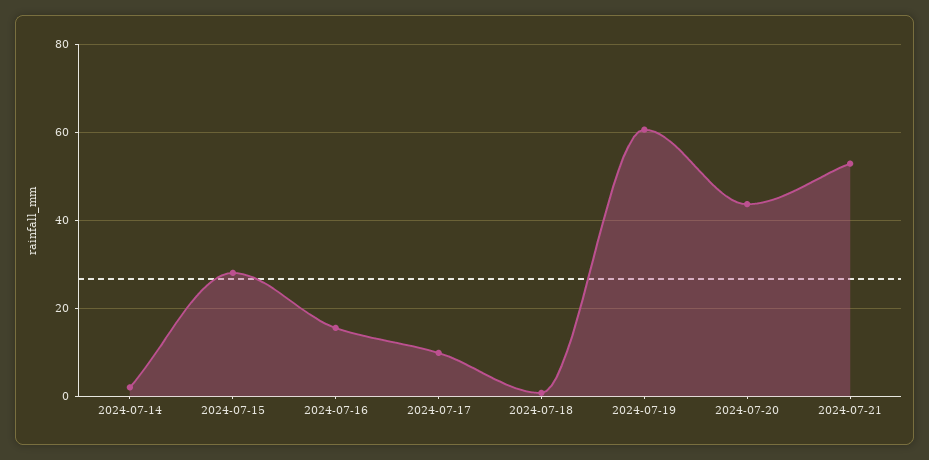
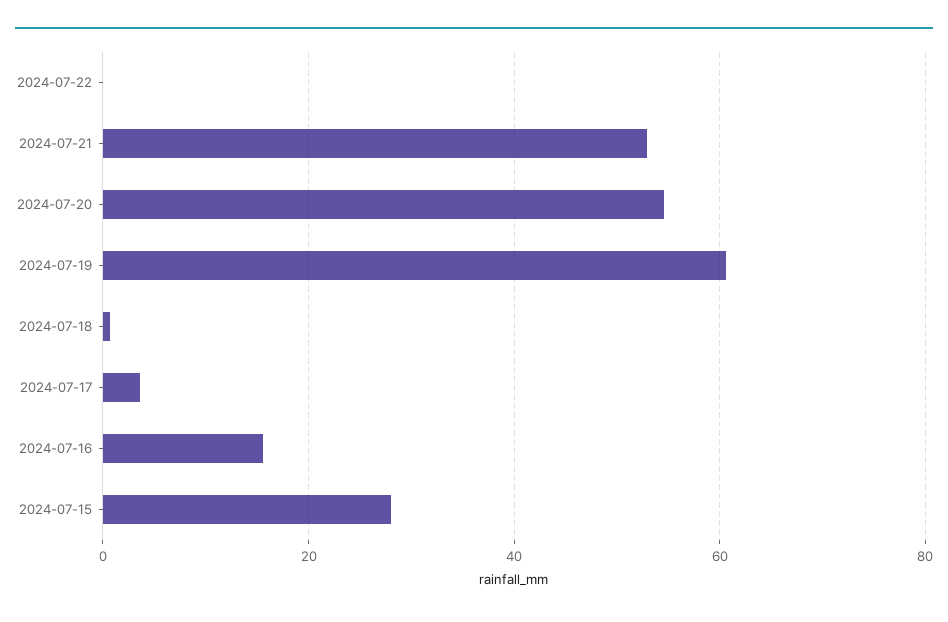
2024-07-14: 2 -> none
2024-07-17: 10 -> 4
2024-07-20: 44 -> 54
2024-07-22: none -> 0

